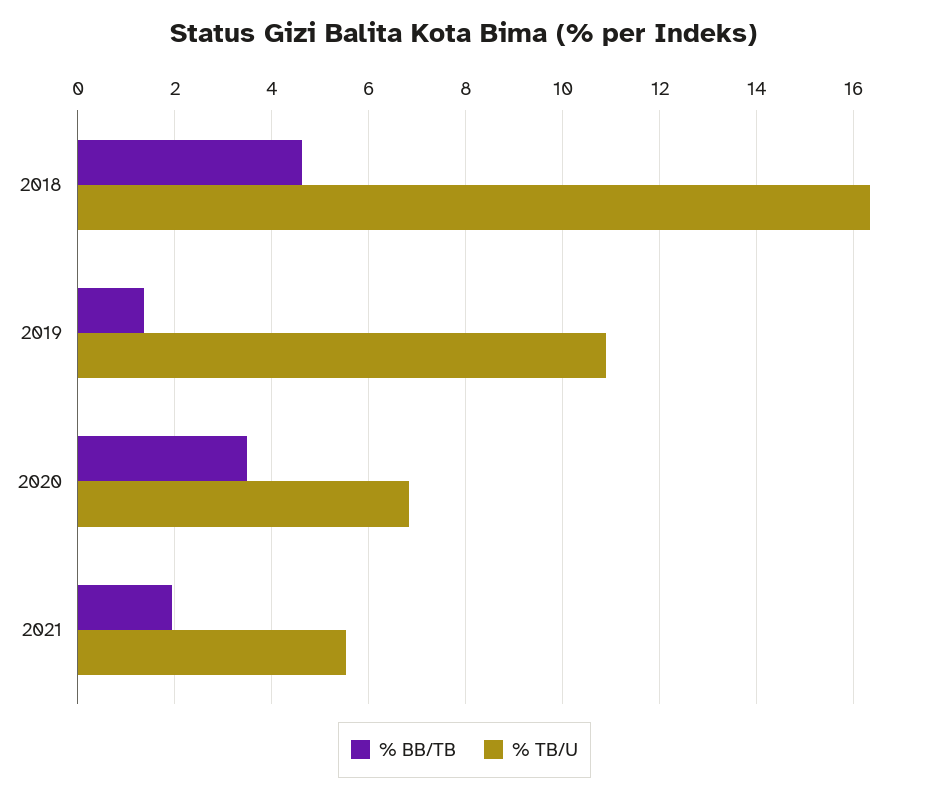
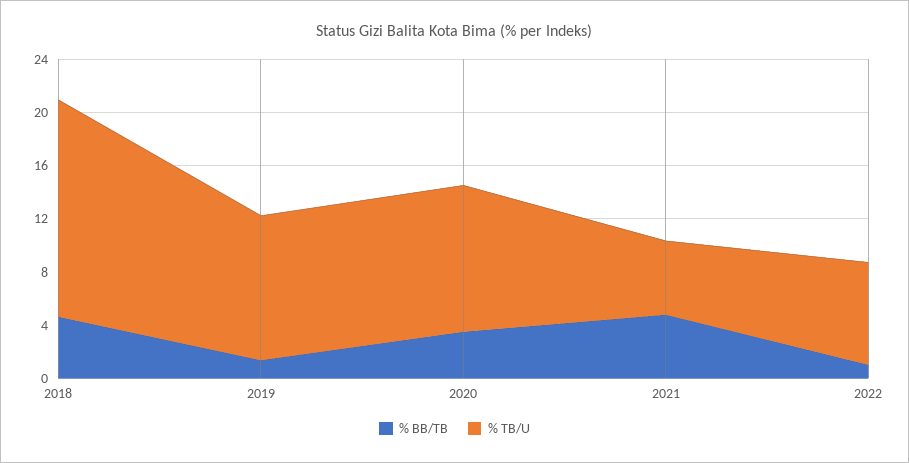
% TB/U, 2020: 6.8 -> 11
% BB/TB, 2021: 2 -> 5
% BB/TB, 2022: none -> 1
% TB/U, 2022: none -> 8

